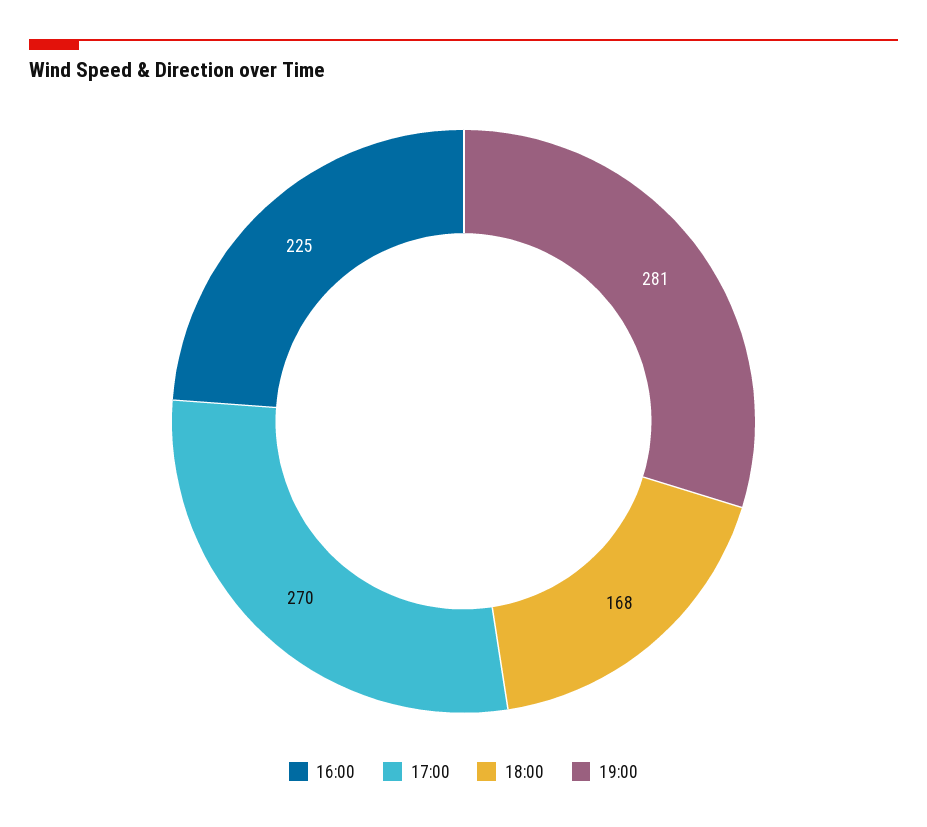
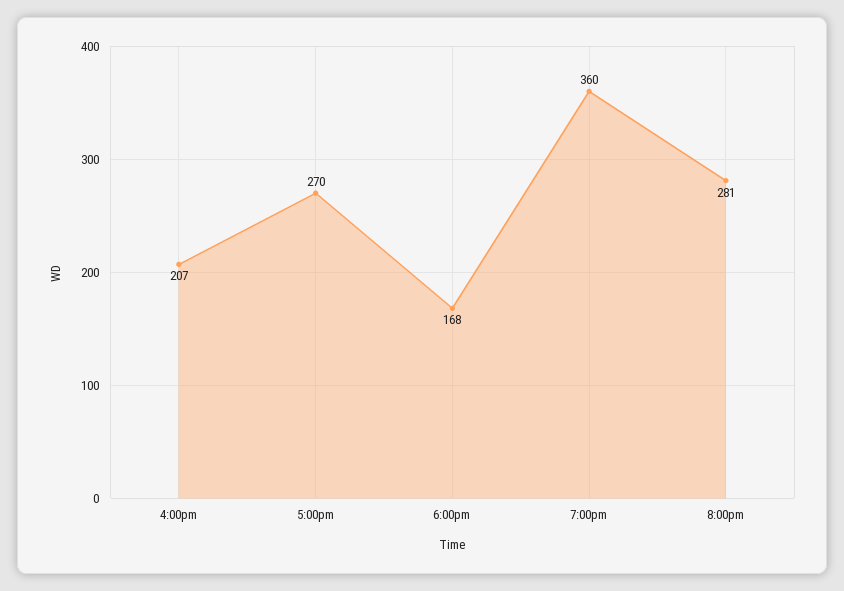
16:00: 225 -> 207
19:00: 281 -> 360
8:00pm: none -> 281

